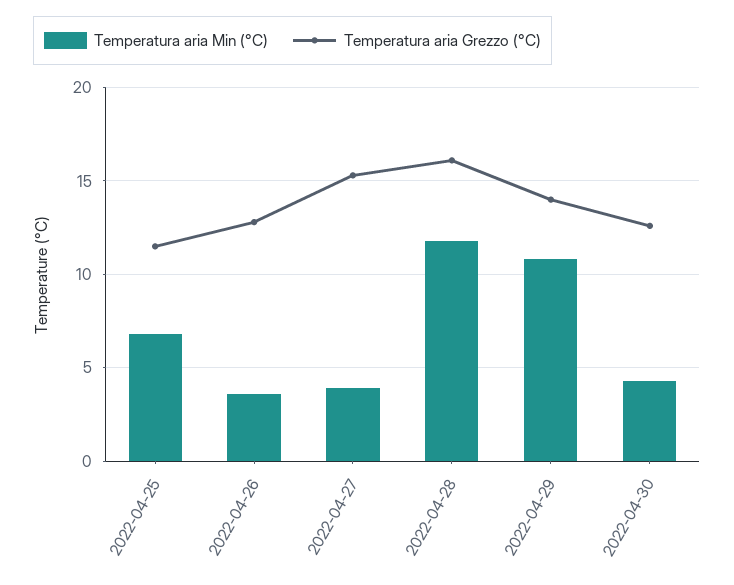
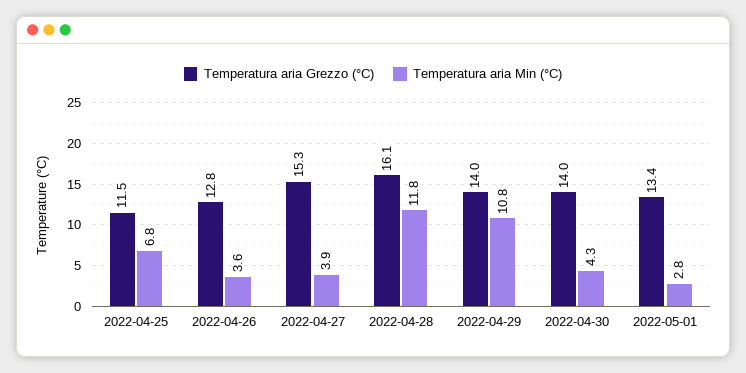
Temperatura aria Grezzo (°C), 2022-04-30: 12.5 -> 14
Temperatura aria Grezzo (°C), 2022-05-01: none -> 13.4
Temperatura aria Min (°C), 2022-05-01: none -> 2.8

